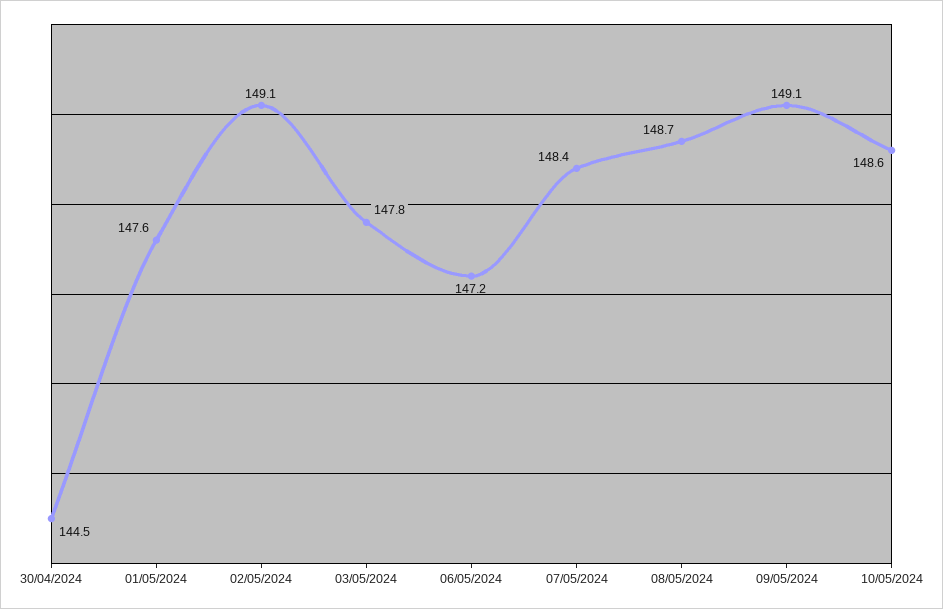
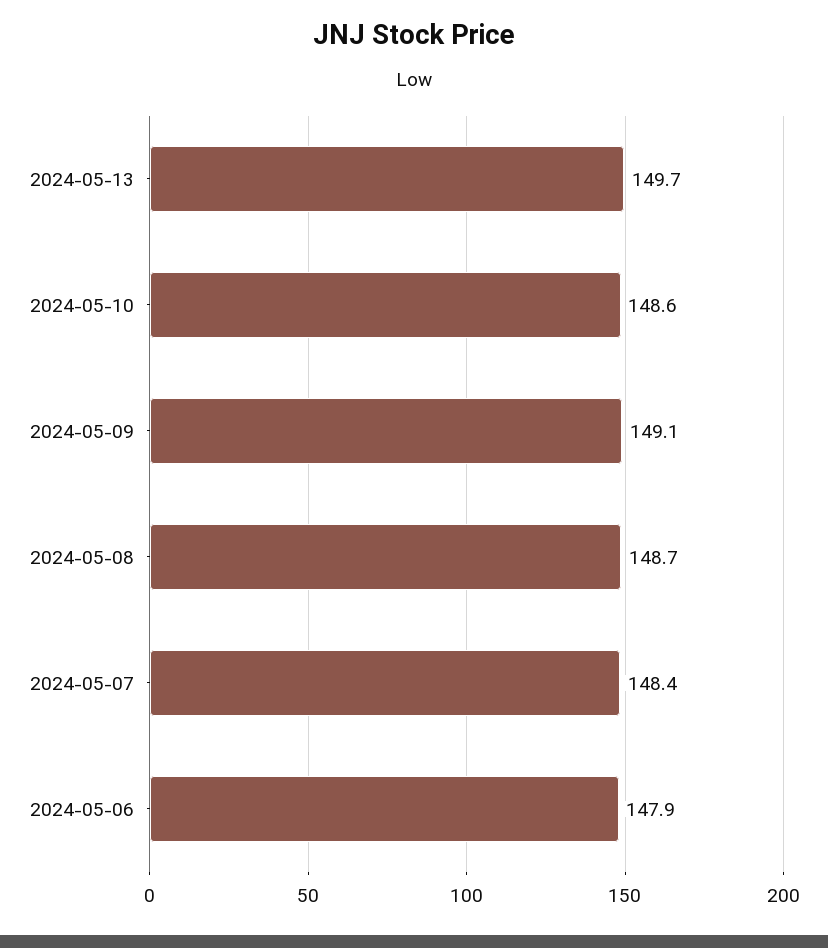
30/04/2024: 144.5 -> none
01/05/2024: 147.6 -> none
02/05/2024: 149.1 -> none
03/05/2024: 147.8 -> none
06/05/2024: 147.2 -> 147.9
2024-05-13: none -> 149.7

